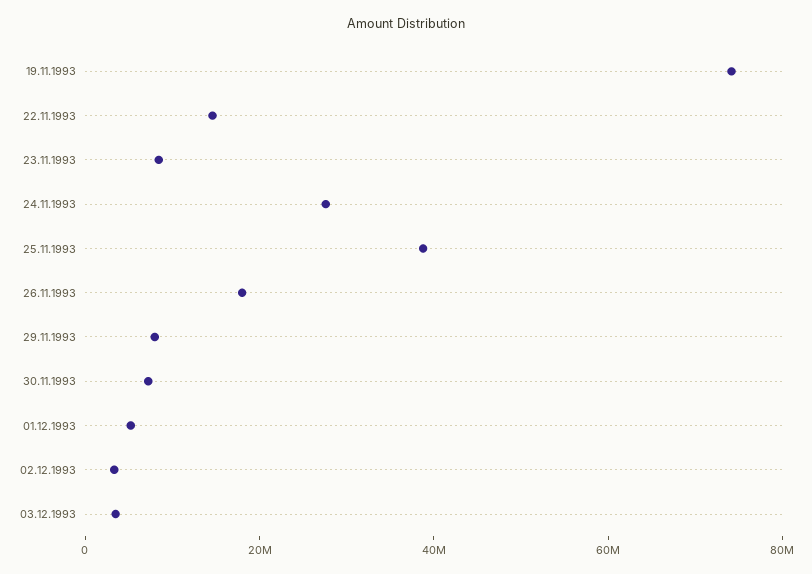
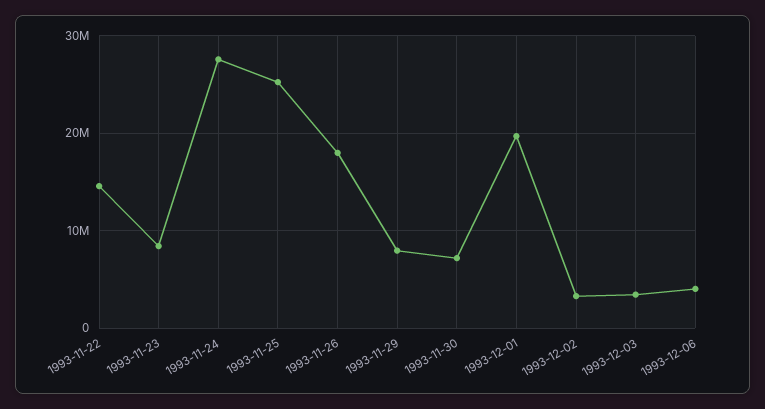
19.11.1993: 75000000 -> none
25.11.1993: 40000000 -> 25000000
01.12.1993: 5000000 -> 20000000
1993-12-06: none -> 4000000

